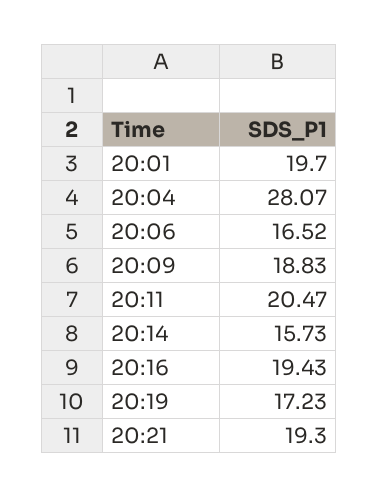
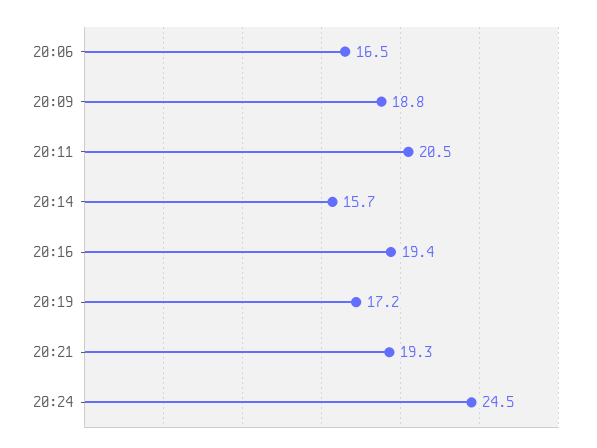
20:01: 19.7 -> none
20:04: 28.07 -> none
20:24: none -> 24.5

